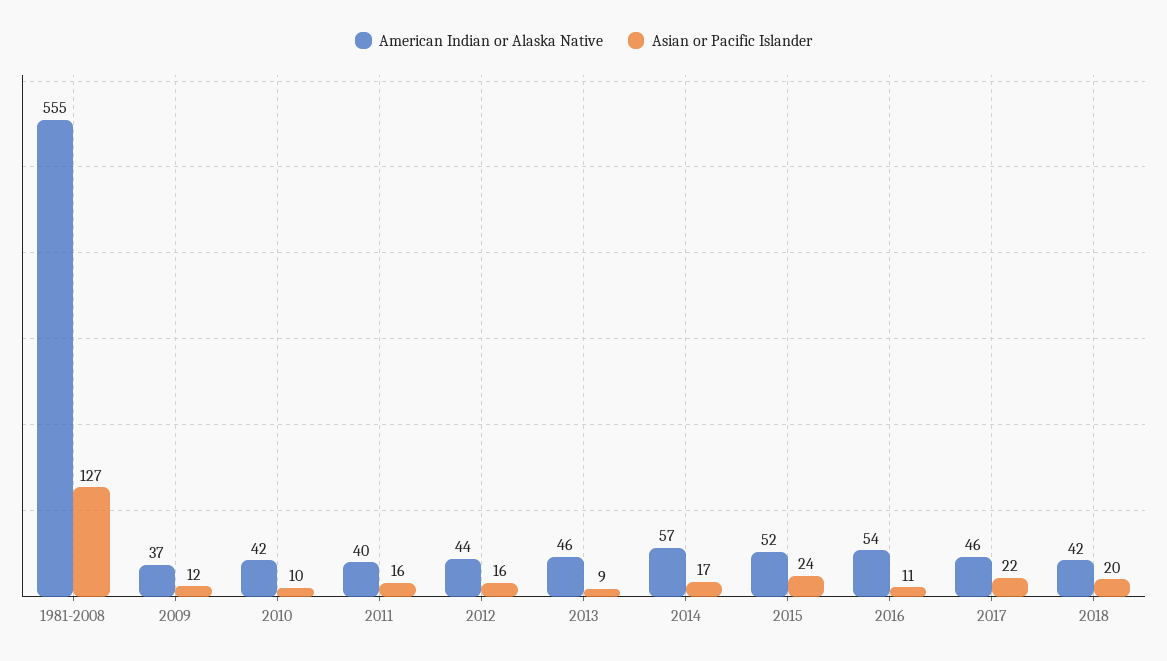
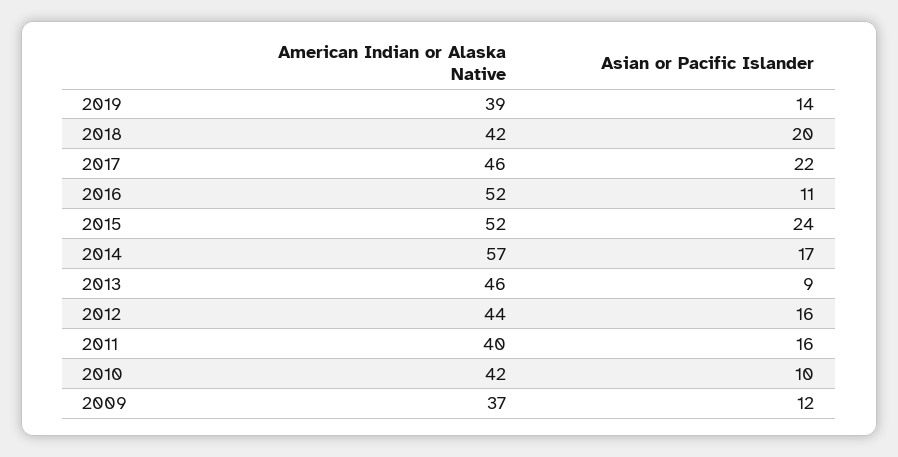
American Indian or Alaska Native, 1981-2008: 555 -> none
Asian or Pacific Islander, 1981-2008: 127 -> none
American Indian or Alaska Native, 2016: 54 -> 52
American Indian or Alaska Native, 2019: none -> 39
Asian or Pacific Islander, 2019: none -> 14

